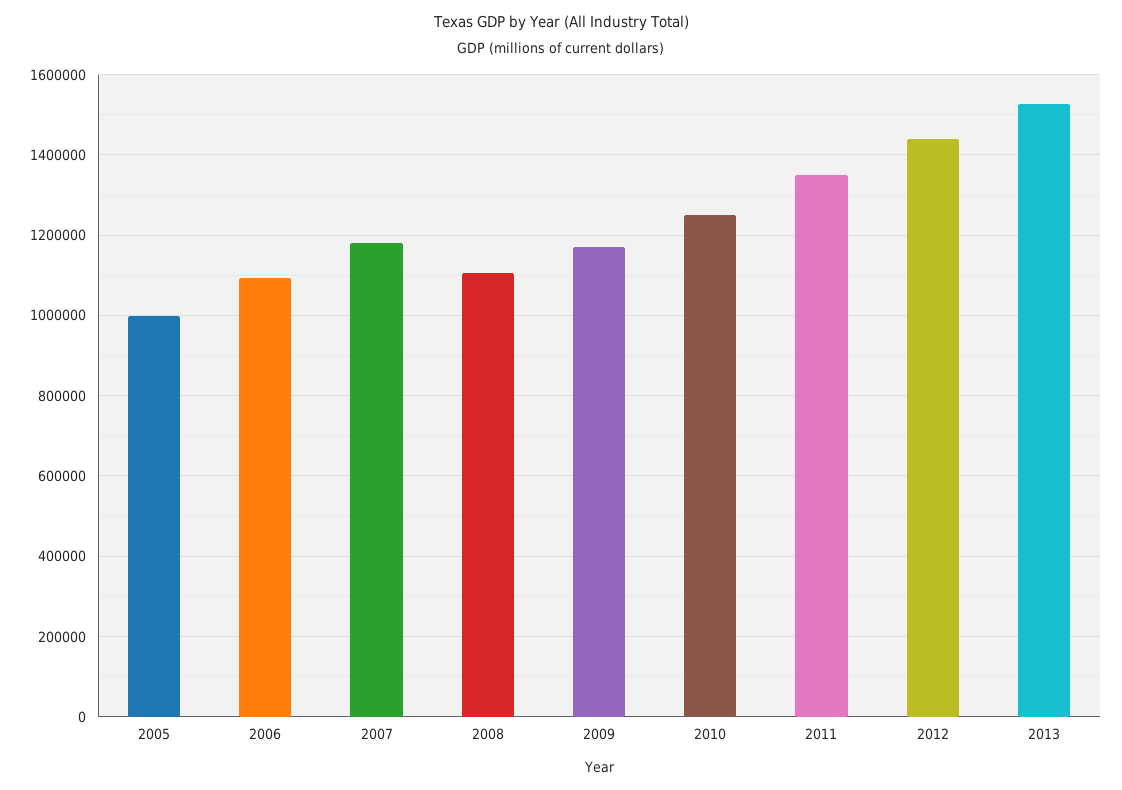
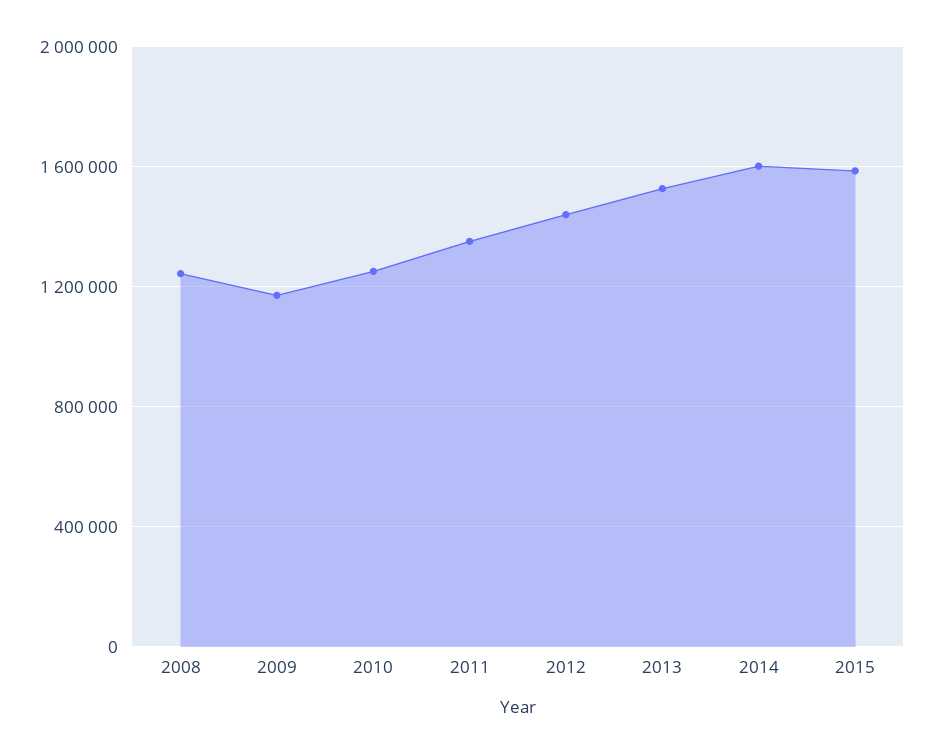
2005: 1000000 -> none
2006: 1100000 -> none
2007: 1180000 -> none
2008: 1100000 -> 1250000
2014: none -> 1600000
2015: none -> 1600000

